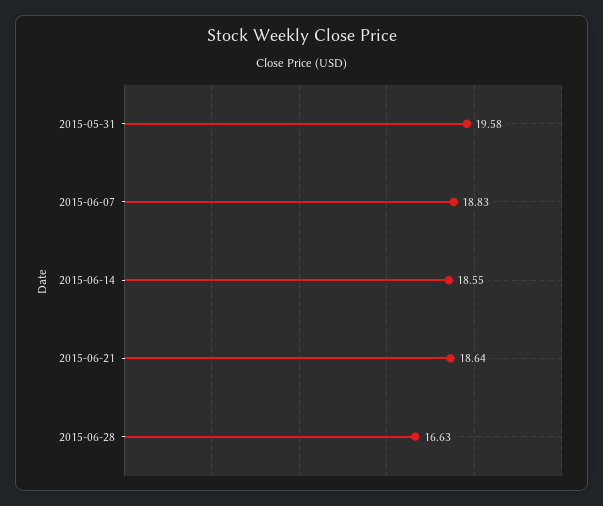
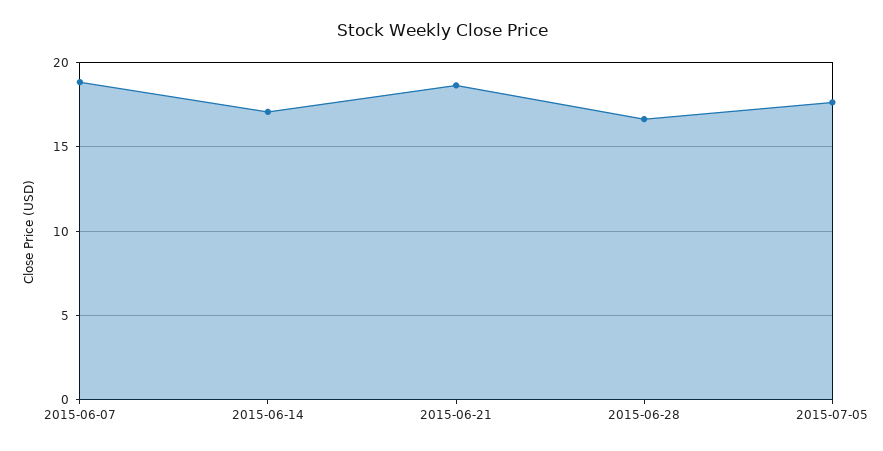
2015-05-31: 19.58 -> none
2015-06-14: 18.55 -> 17
2015-07-05: none -> 17.5

